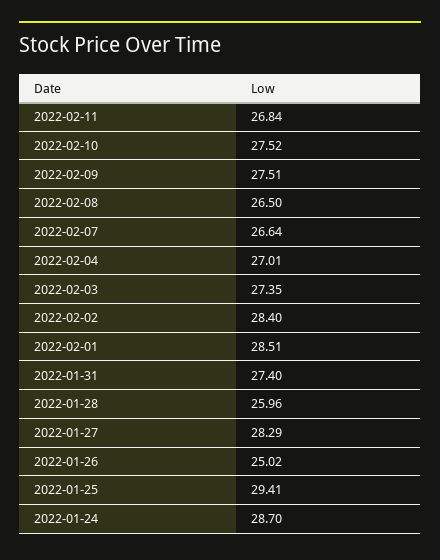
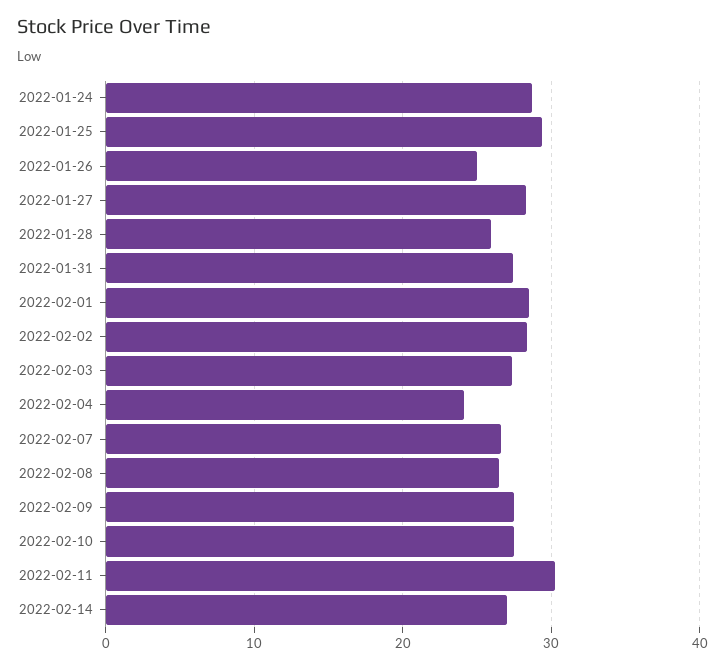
2022-02-11: 26.84 -> 30
2022-02-04: 27.01 -> 24
2022-02-14: none -> 27

